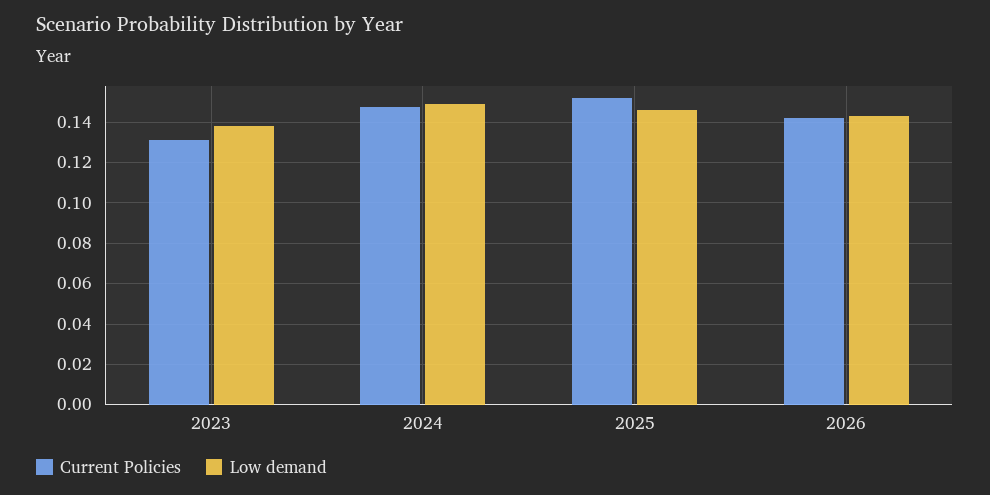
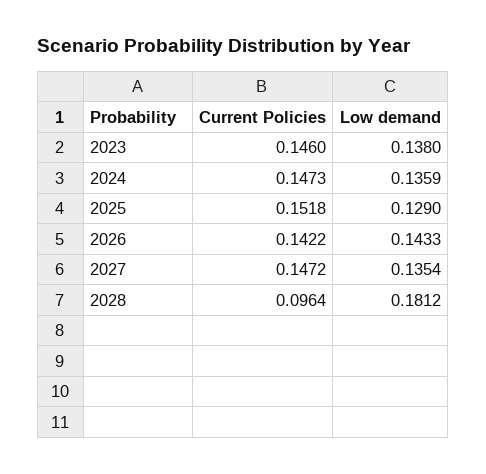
Current Policies, 2023: 0.13 -> 0.146
Low demand, 2024: 0.15 -> 0.1359
Low demand, 2025: 0.145 -> 0.129
Current Policies, 2027: none -> 0.1472
Low demand, 2027: none -> 0.1354
Current Policies, 2028: none -> 0.0964
Low demand, 2028: none -> 0.1812

